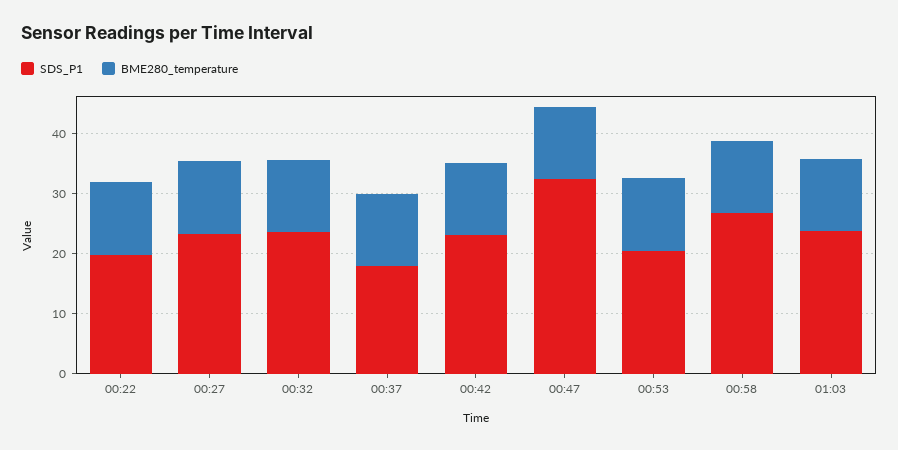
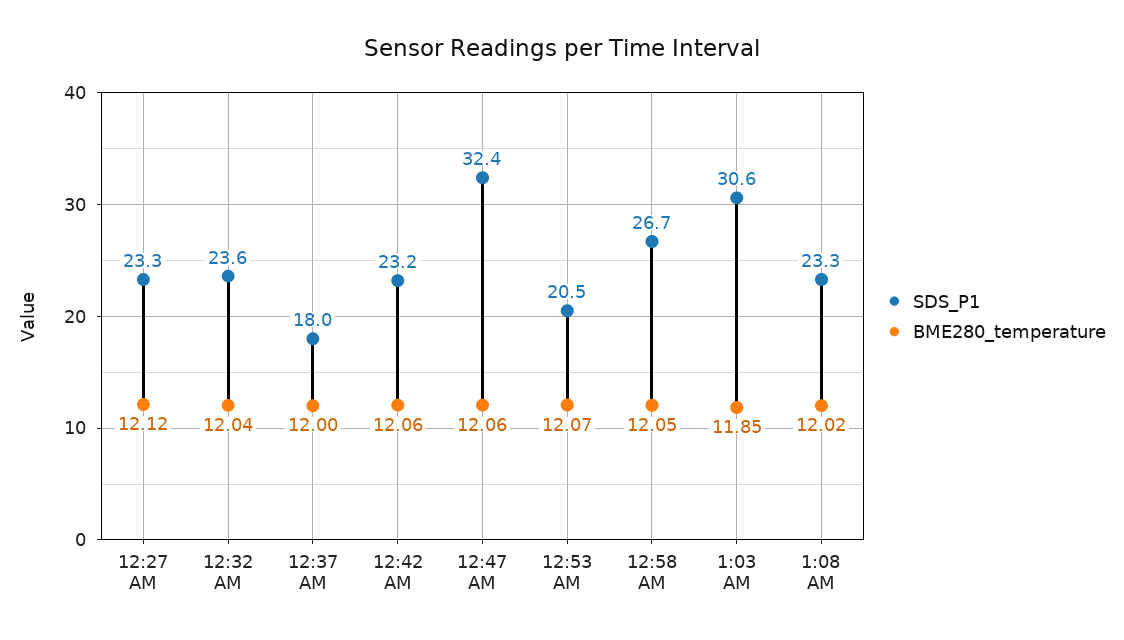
SDS_P1, 00:22: 20 -> none
BME280_temperature, 00:22: 12 -> none
SDS_P1, 01:03: 24 -> 30.6
SDS_P1, 1:08 AM: none -> 23.3
BME280_temperature, 1:08 AM: none -> 12.02

